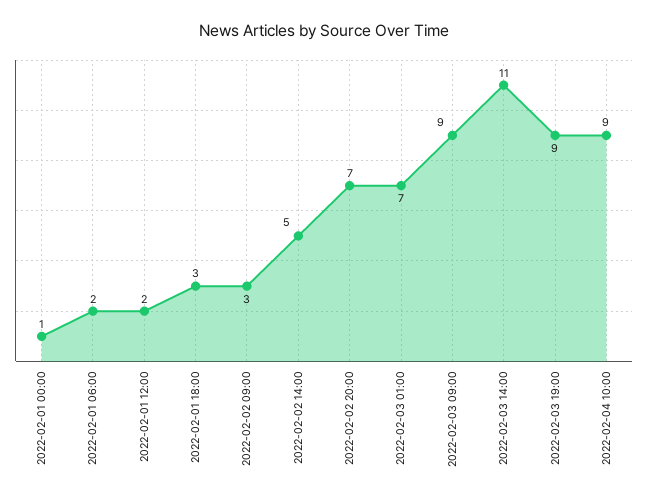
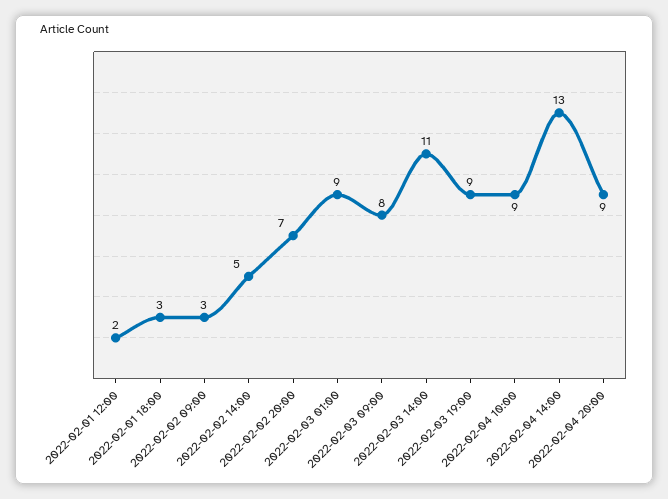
2022-02-01 00:00: 1 -> none
2022-02-01 06:00: 2 -> none
2022-02-03 01:00: 7 -> 9
2022-02-03 09:00: 9 -> 8
2022-02-04 14:00: none -> 13
2022-02-04 20:00: none -> 9

